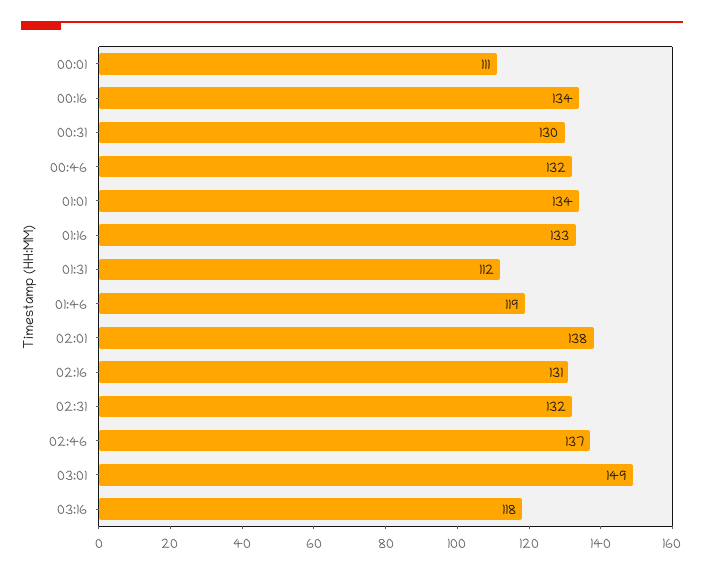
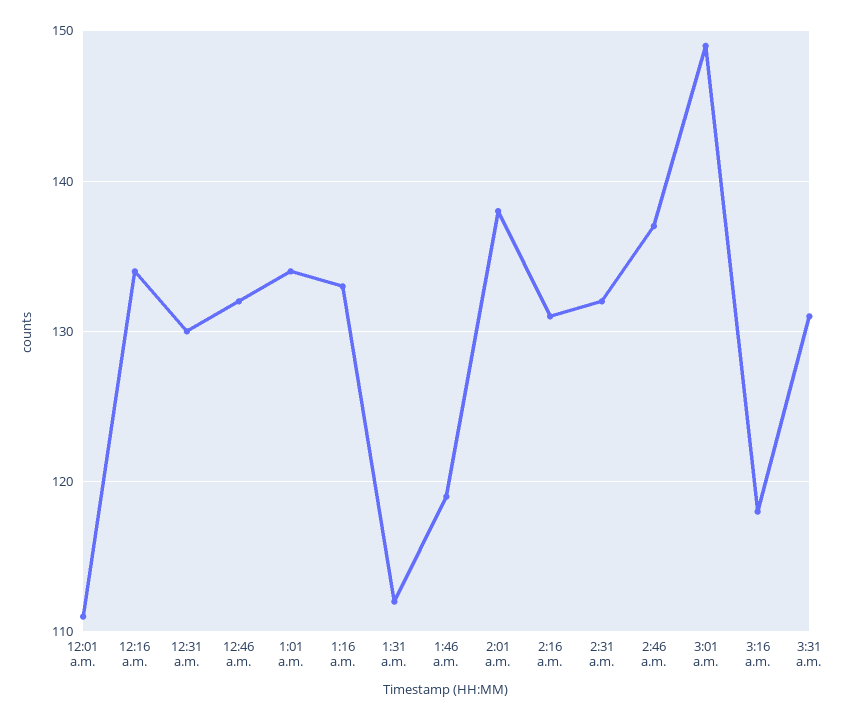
3:31 a.m.: none -> 131

